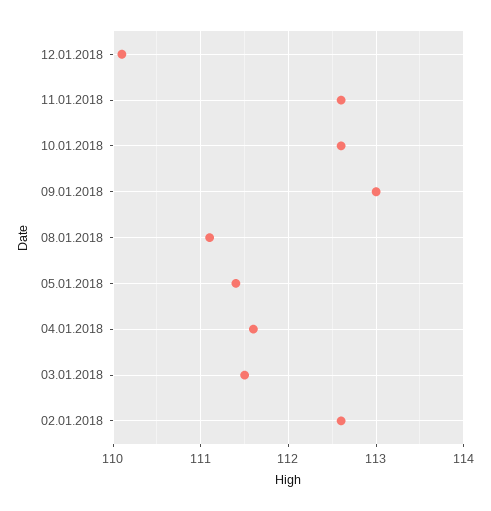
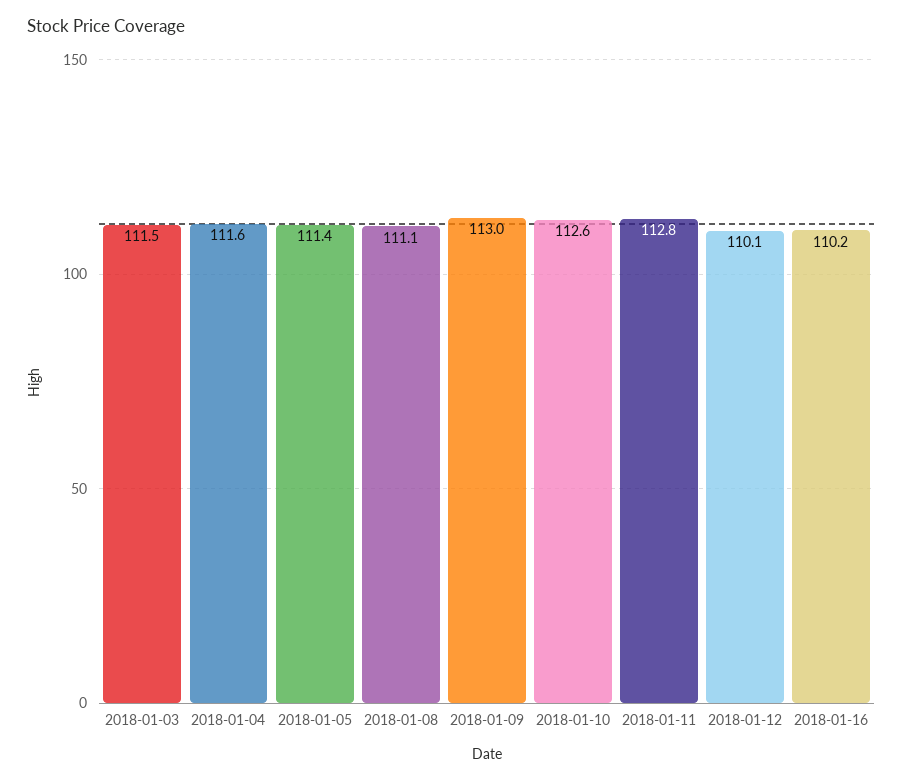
11.01.2018: 112.6 -> 112.8
02.01.2018: 112.6 -> none
2018-01-16: none -> 110.2

